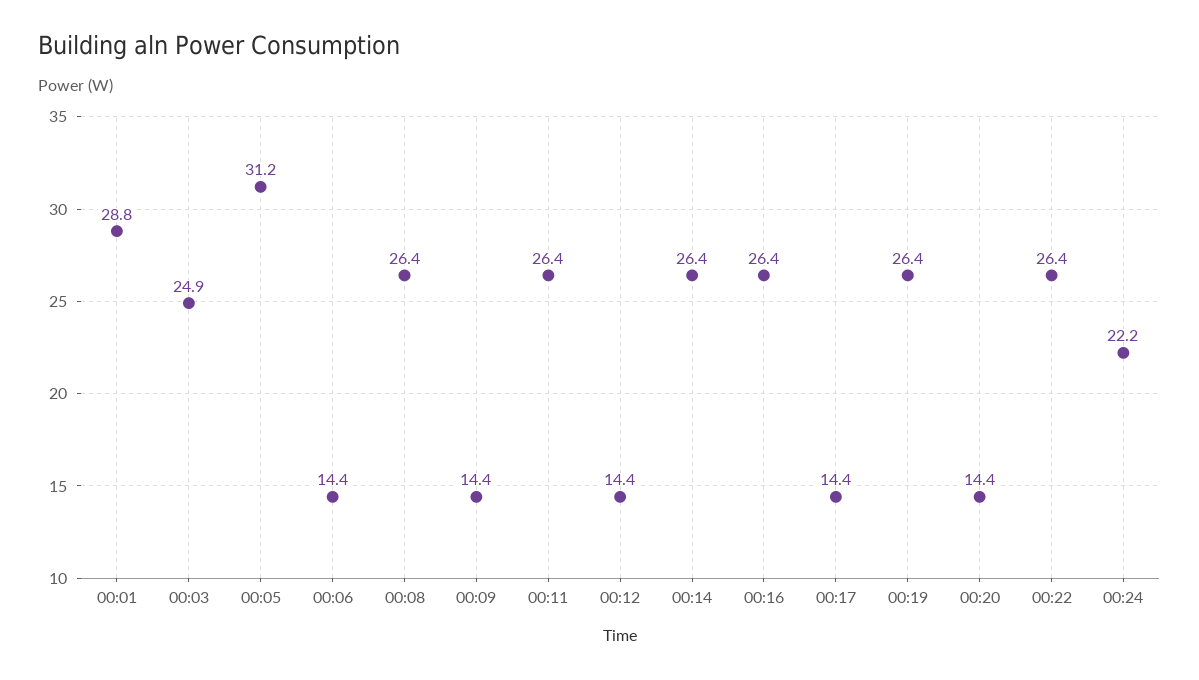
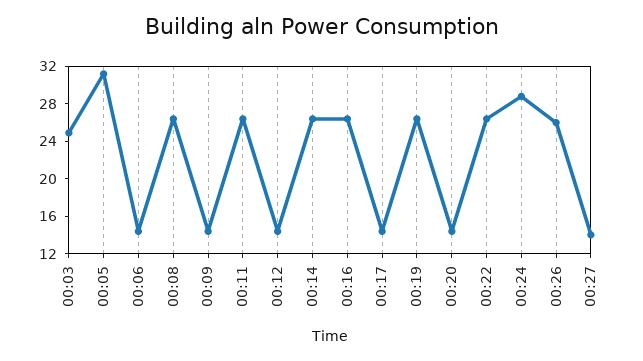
00:01: 28.8 -> none
00:24: 22.2 -> 29
00:26: none -> 26
00:27: none -> 14

